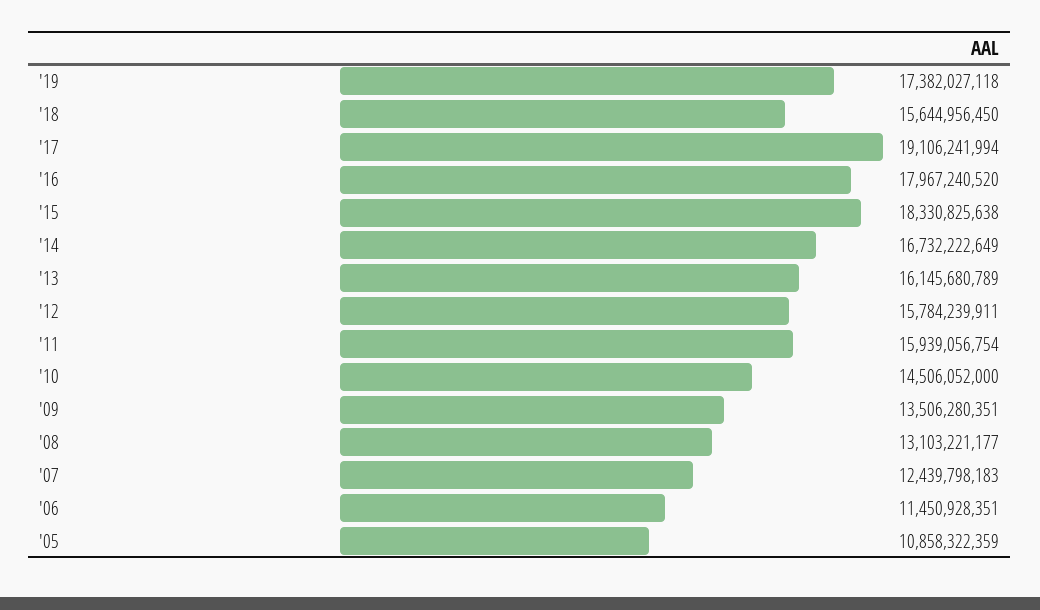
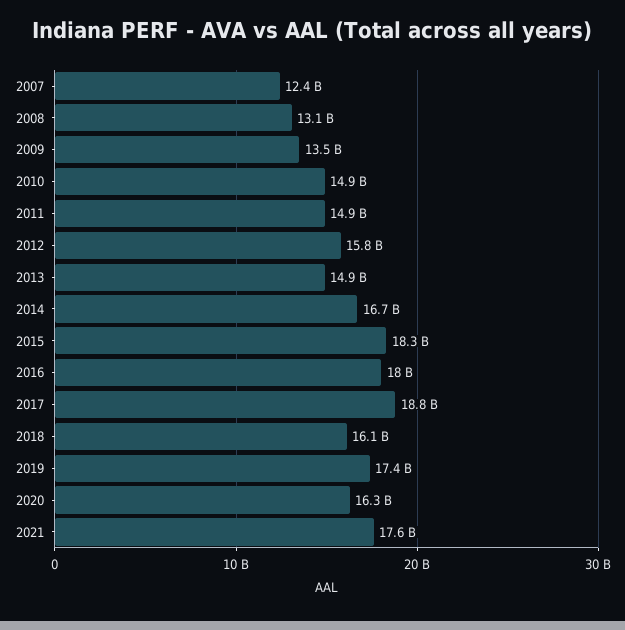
'18: 15644956450 -> 16100000000
'17: 19106241994 -> 18800000000
'13: 16145680789 -> 14900000000
'11: 15939056754 -> 14900000000
'10: 14506052000 -> 14900000000
'06: 11450928351 -> none
'05: 10858322359 -> none
2020: none -> 16300000000
2021: none -> 17600000000

